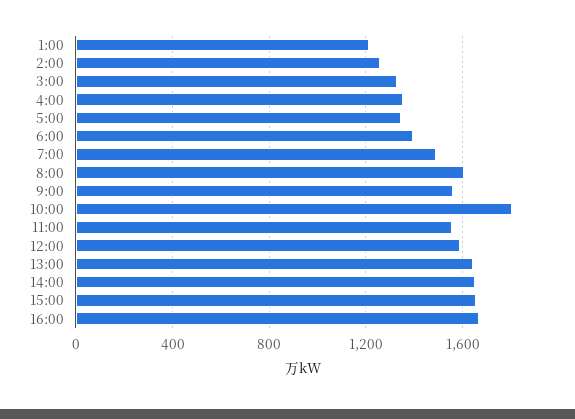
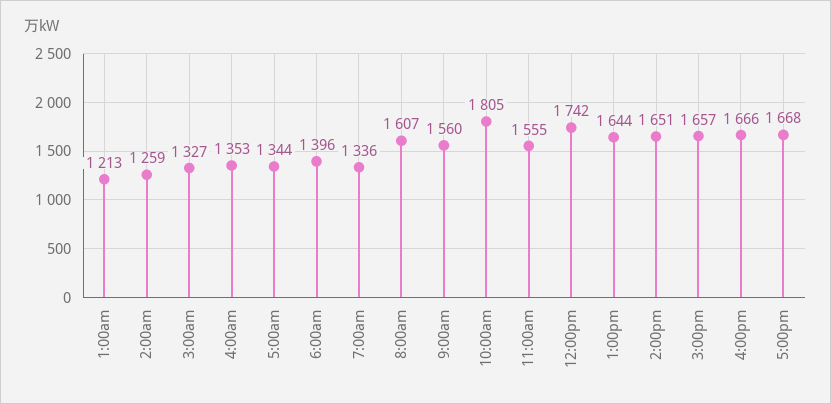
7:00: 1500 -> 1336
12:00: 1600 -> 1742
5:00pm: none -> 1668

